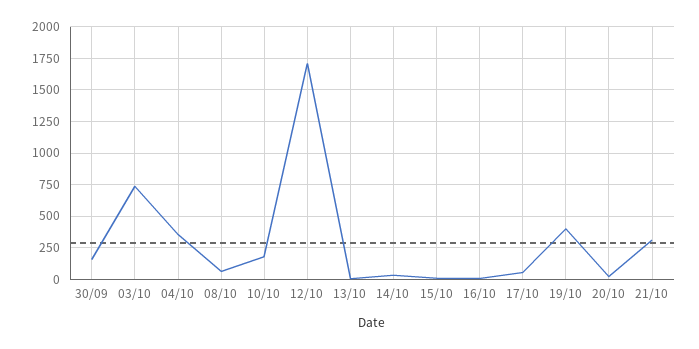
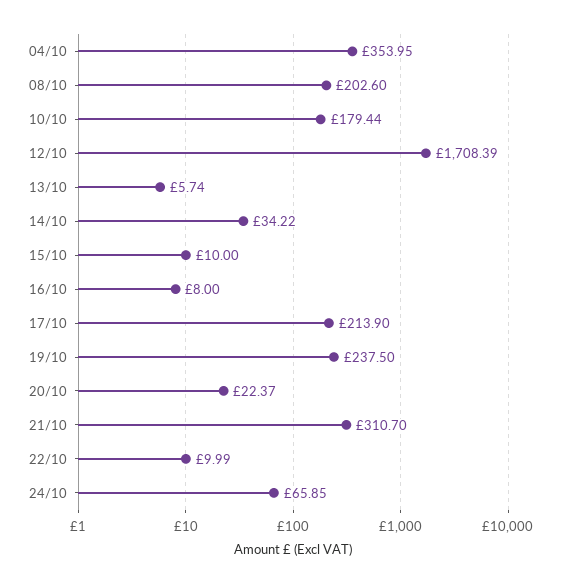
30/09: 150 -> none
03/10: 750 -> none
08/10: 50 -> 202.6
17/10: 50 -> 213.9
19/10: 400 -> 237.5
22/10: none -> 9.99
24/10: none -> 65.85

